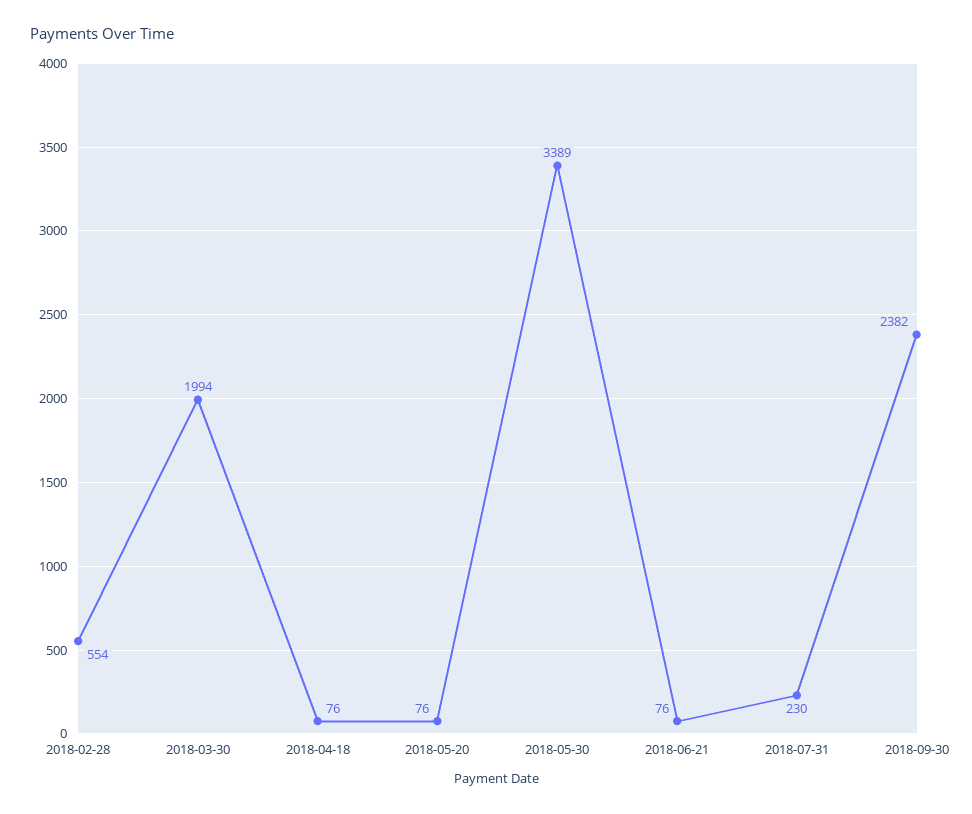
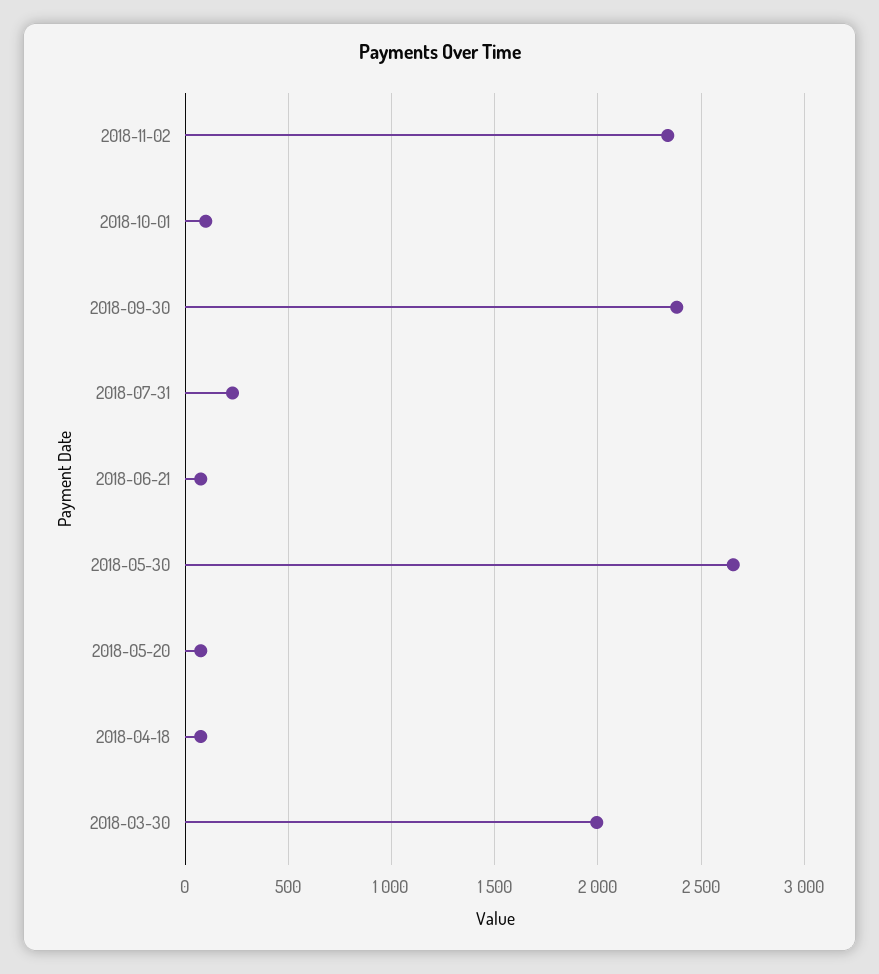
2018-02-28: 554 -> none
2018-05-30: 3389 -> 2650
2018-11-02: none -> 2350
2018-10-01: none -> 100

